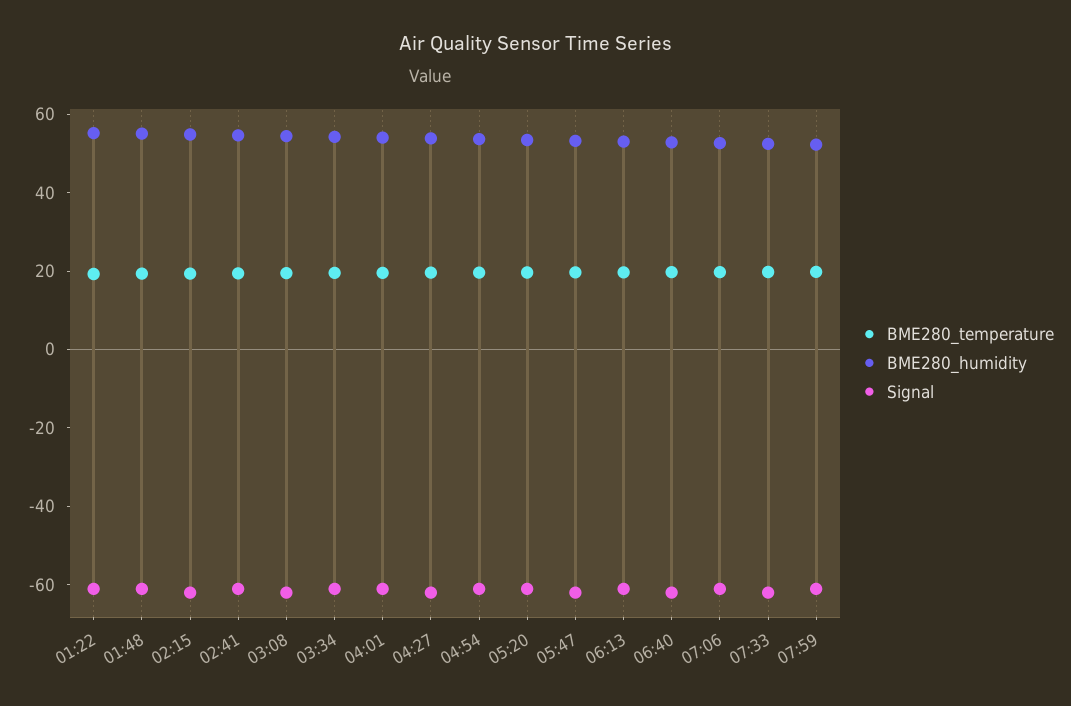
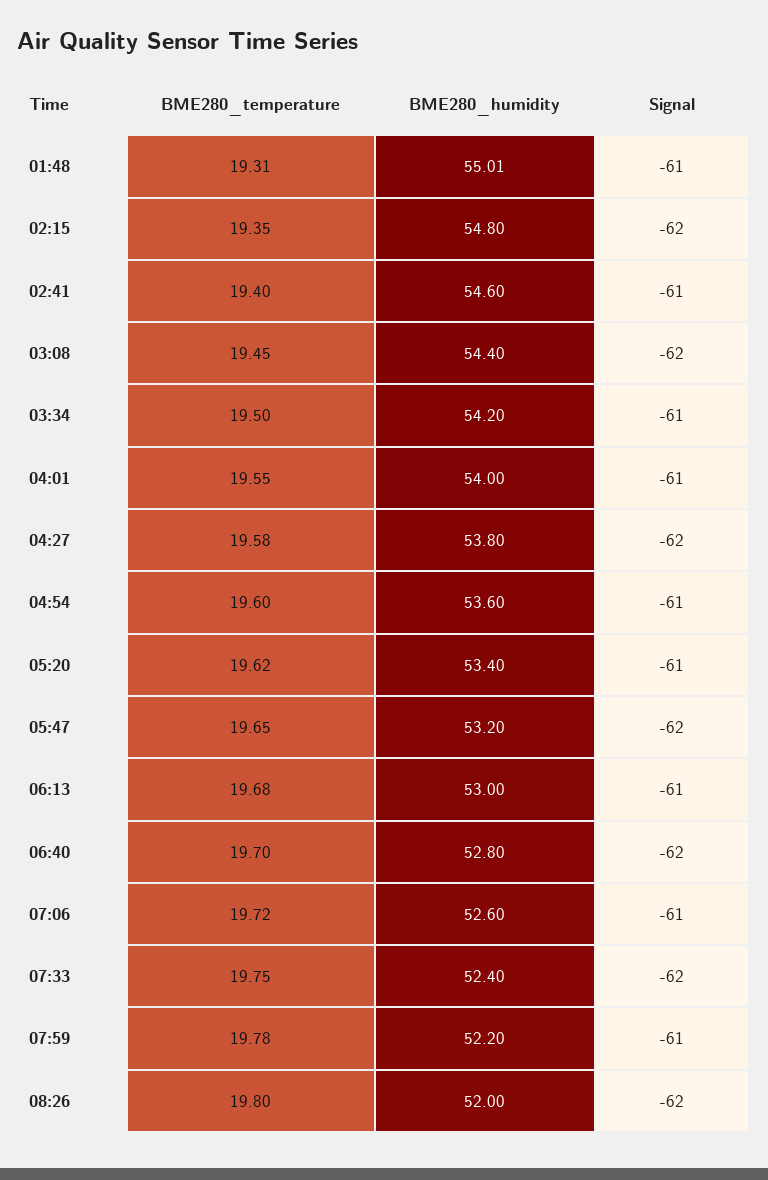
BME280_temperature, 01:22: 20 -> none
BME280_humidity, 01:22: 55 -> none
Signal, 01:22: -60 -> none
BME280_temperature, 08:26: none -> 19.8
BME280_humidity, 08:26: none -> 52
Signal, 08:26: none -> -62

